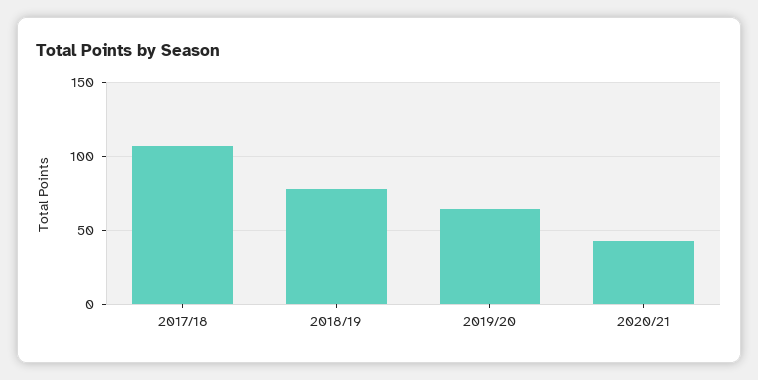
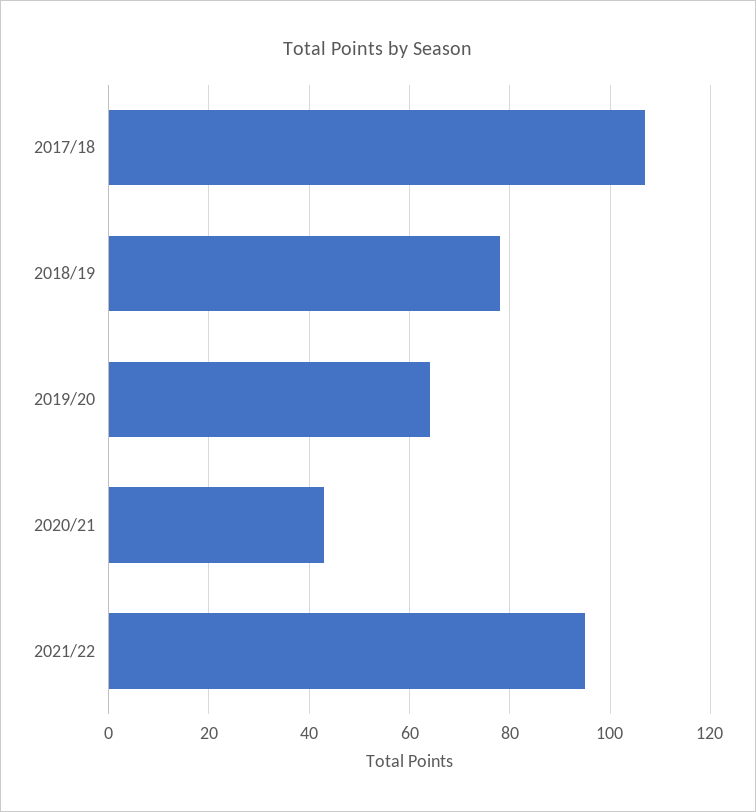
2021/22: none -> 95

